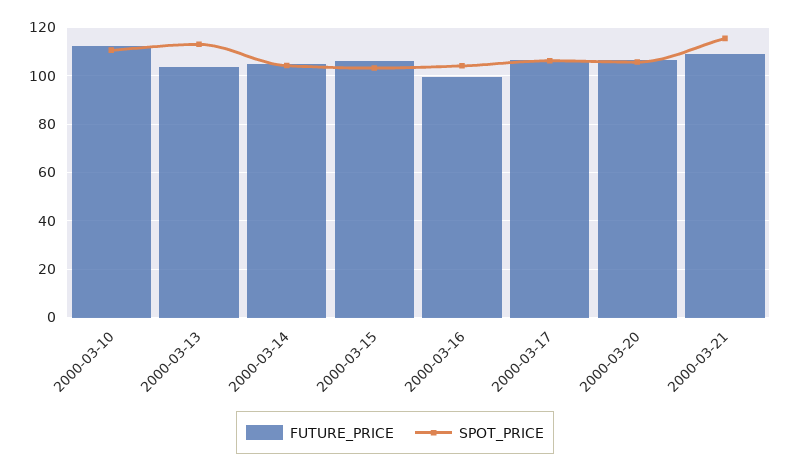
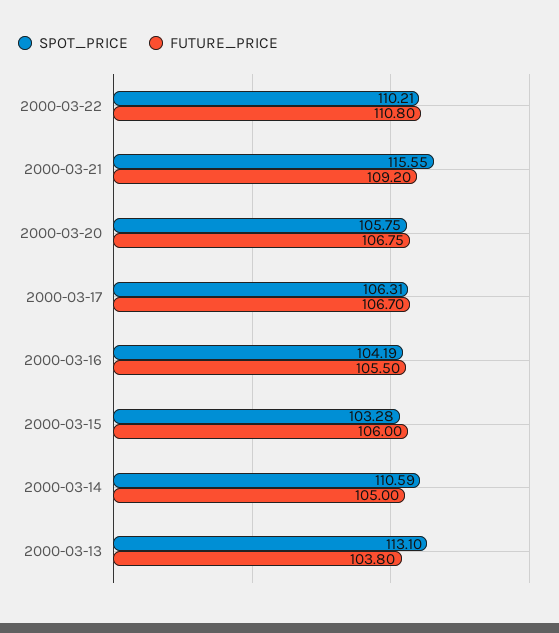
FUTURE_PRICE, 2000-03-10: 112.5 -> none
SPOT_PRICE, 2000-03-10: 110 -> none
SPOT_PRICE, 2000-03-14: 105 -> 110.59
FUTURE_PRICE, 2000-03-16: 100 -> 105.5
SPOT_PRICE, 2000-03-22: none -> 110.21
FUTURE_PRICE, 2000-03-22: none -> 110.8

